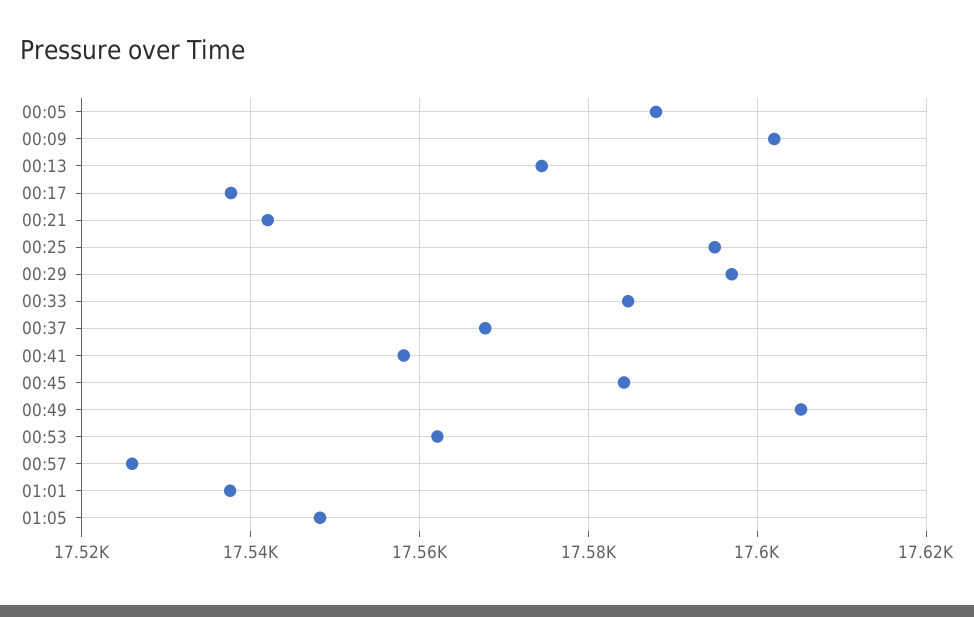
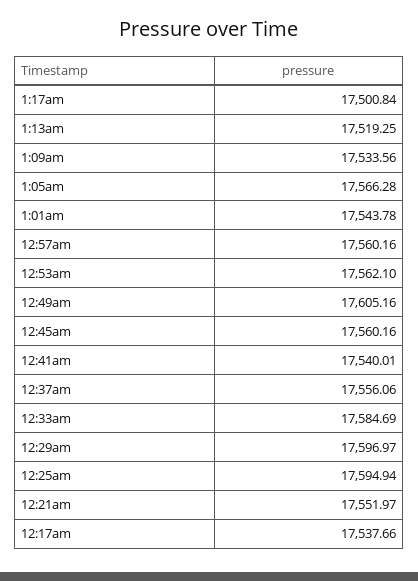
00:05: 17588 -> none
00:09: 17602 -> none
00:13: 17574 -> none
00:21: 17542 -> 17551.97
00:37: 17568 -> 17556.06
00:41: 17558 -> 17540.01
00:45: 17584 -> 17560.16
00:57: 17526 -> 17560.16
01:01: 17538 -> 17543.78
01:05: 17548 -> 17566.28
1:17am: none -> 17500.84
1:13am: none -> 17519.25
1:09am: none -> 17533.56

